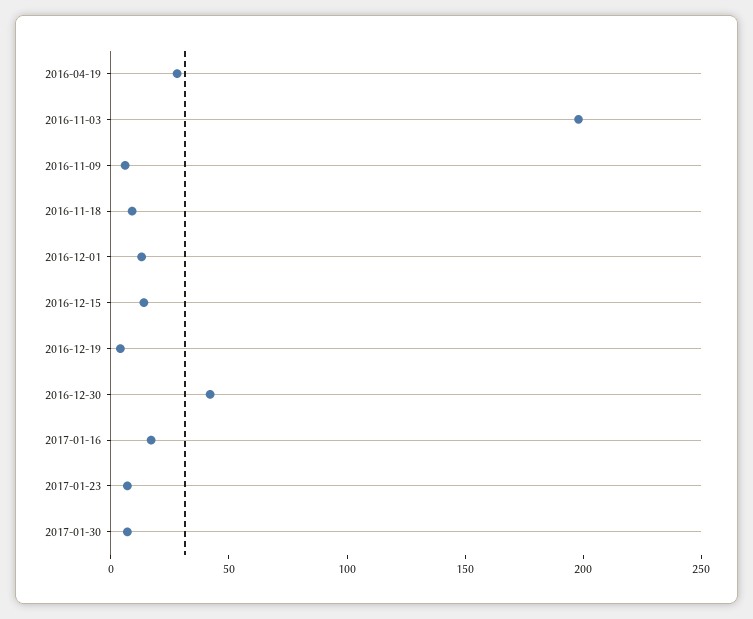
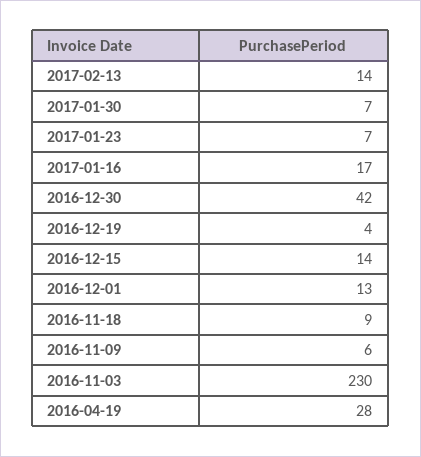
2016-11-03: 200 -> 230
2017-02-13: none -> 14

